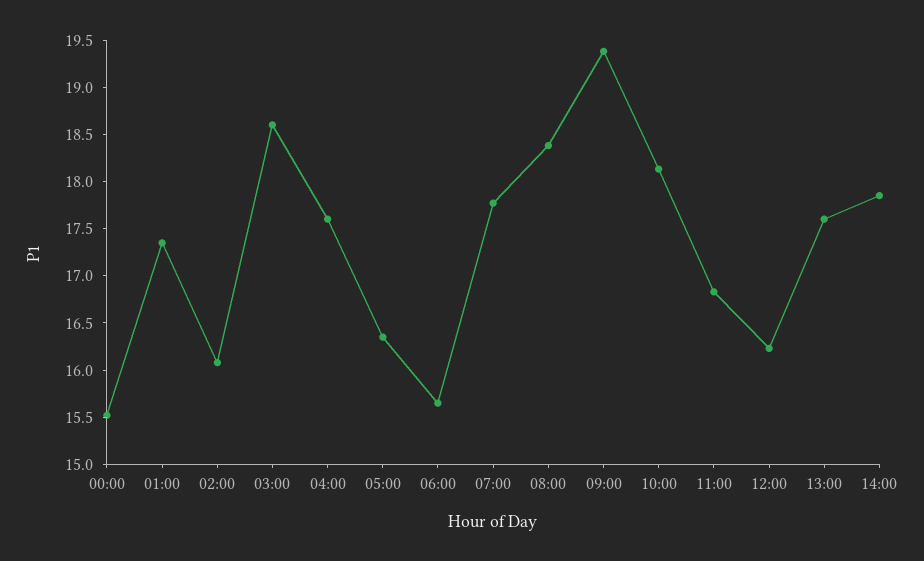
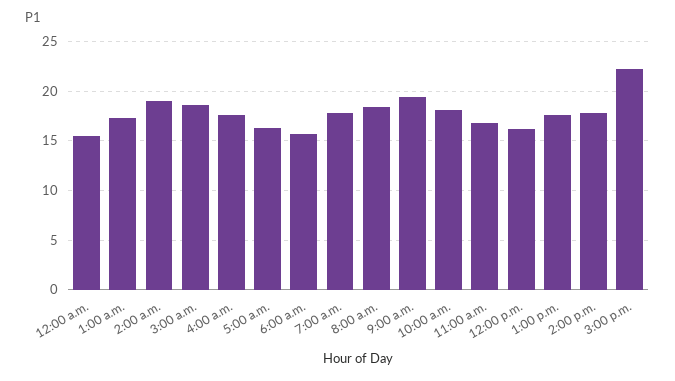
02:00: 16.1 -> 19
3:00 p.m.: none -> 22

